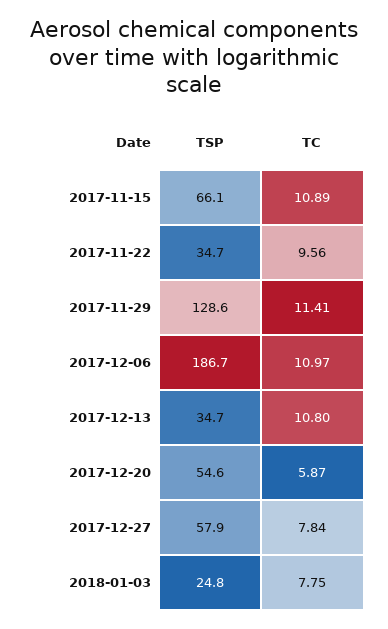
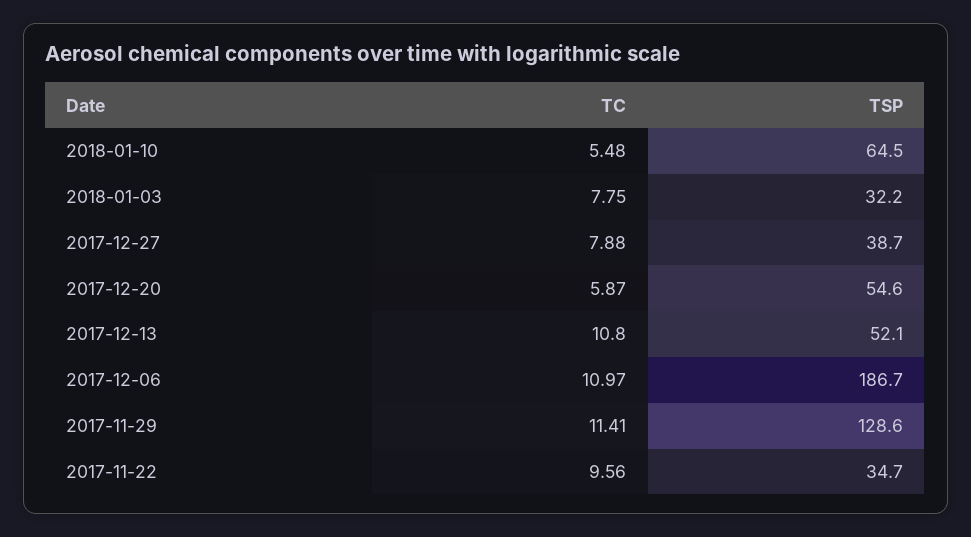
TSP, 2017-11-15: 66.1 -> none
TC, 2017-11-15: 10.89 -> none
TSP, 2017-12-13: 34.7 -> 52.1
TSP, 2017-12-27: 57.9 -> 38.7
TC, 2017-12-27: 7.84 -> 7.88
TSP, 2018-01-03: 24.8 -> 32.2
TC, 2018-01-10: none -> 5.48
TSP, 2018-01-10: none -> 64.5

